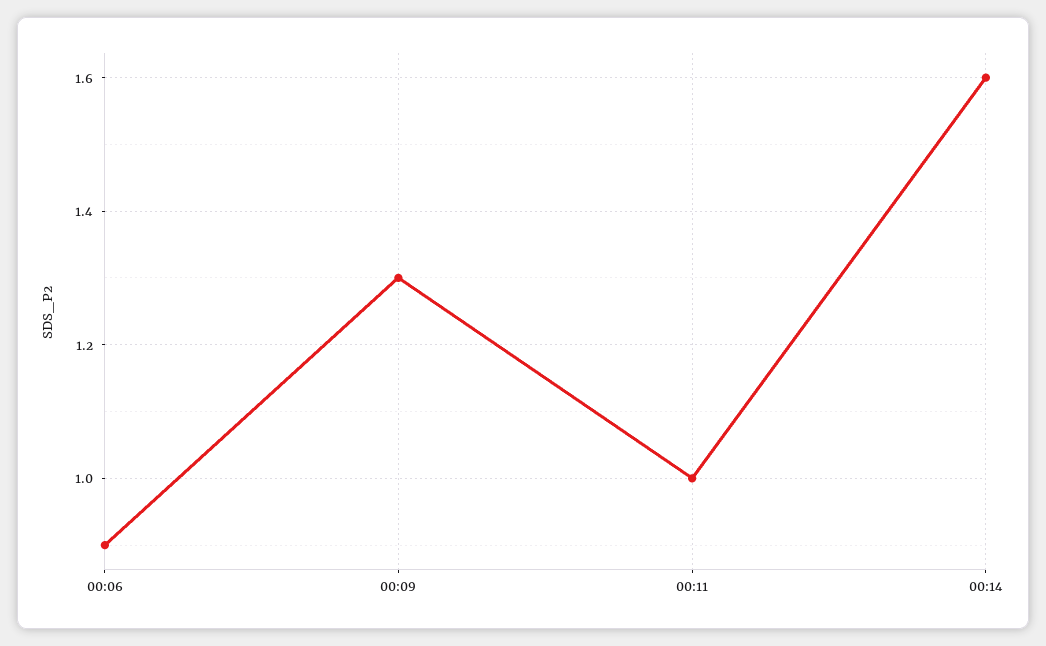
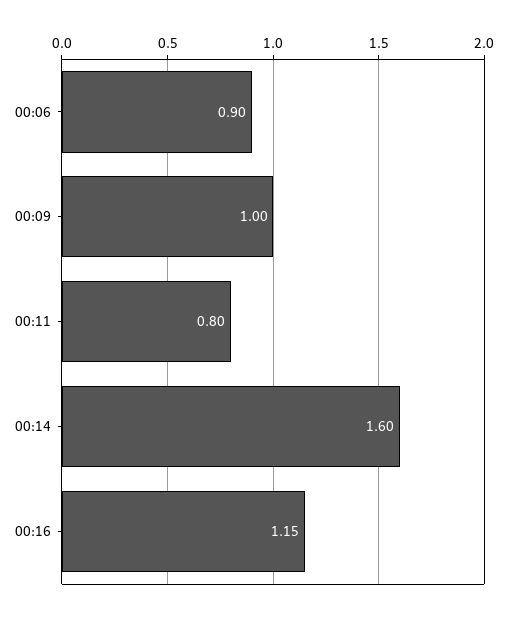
00:09: 1.3 -> 1
00:11: 1 -> 0.8
00:16: none -> 1.15

